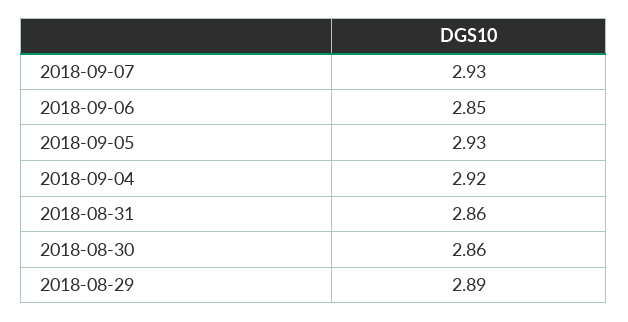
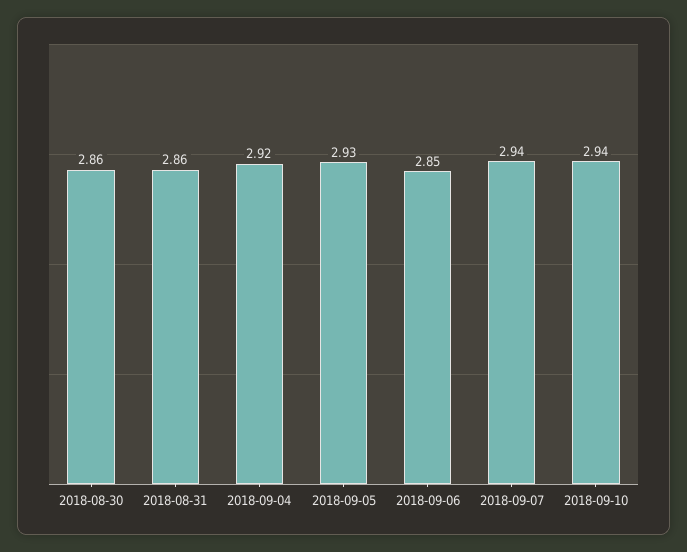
2018-09-07: 2.93 -> 2.94
2018-08-29: 2.89 -> none
2018-09-10: none -> 2.94

